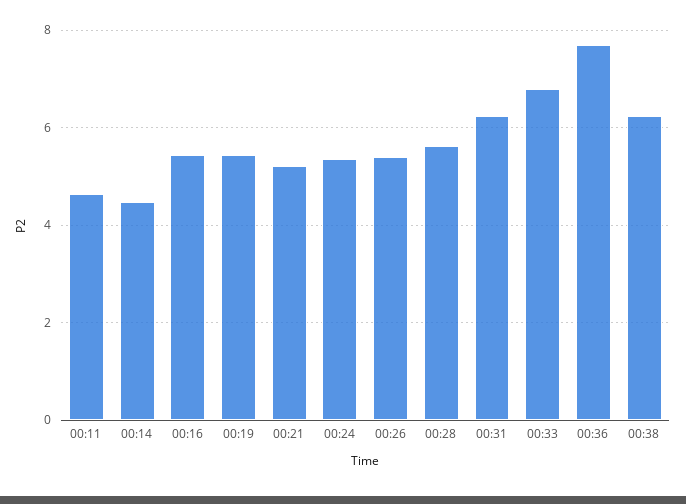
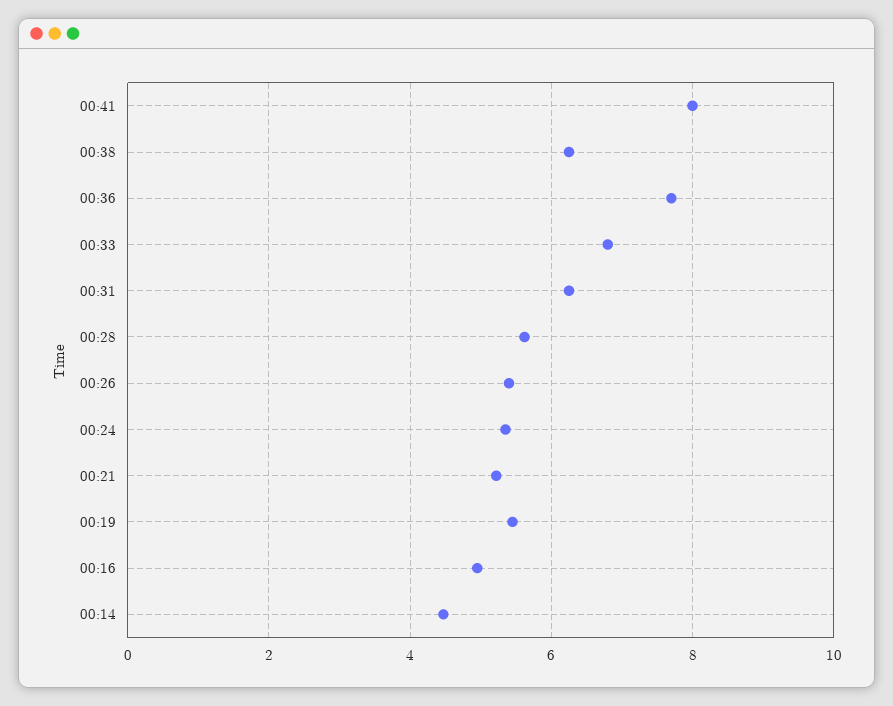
00:11: 4.6 -> none
00:16: 5.4 -> 5
00:41: none -> 8

